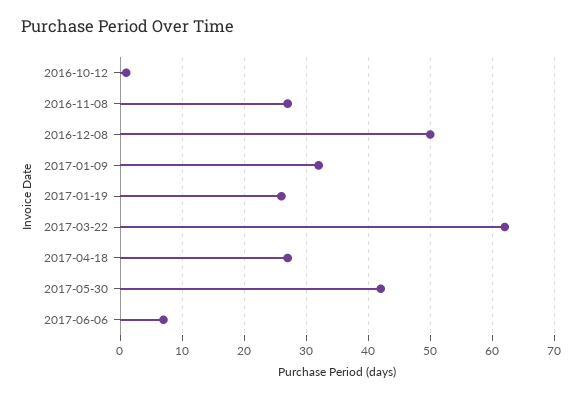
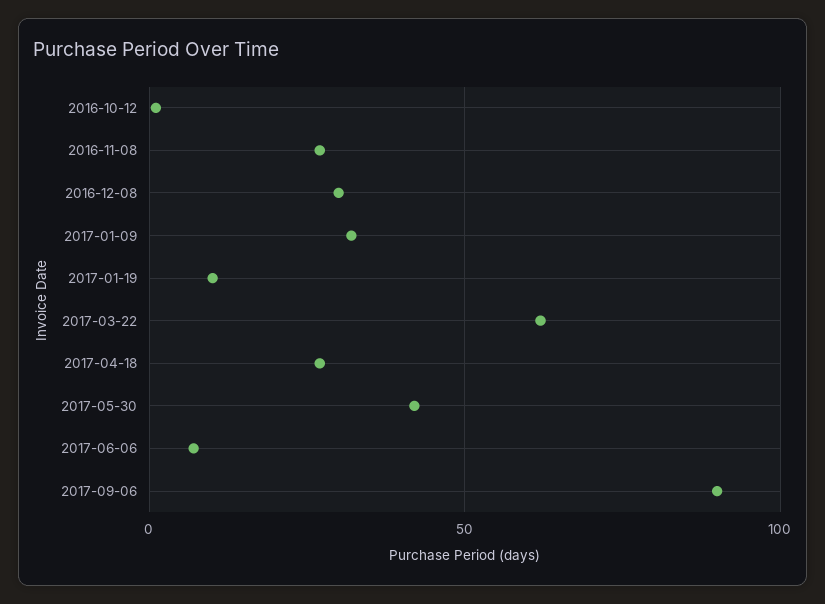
2016-12-08: 50 -> 30
2017-01-19: 26 -> 10
2017-09-06: none -> 90

